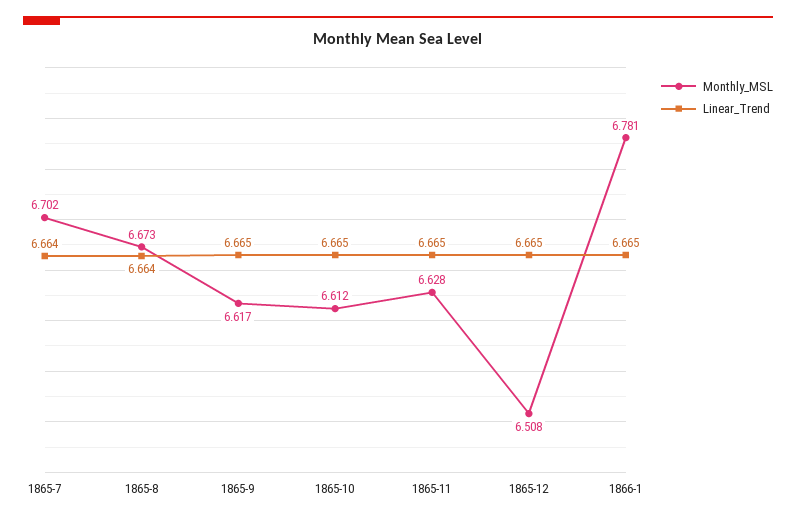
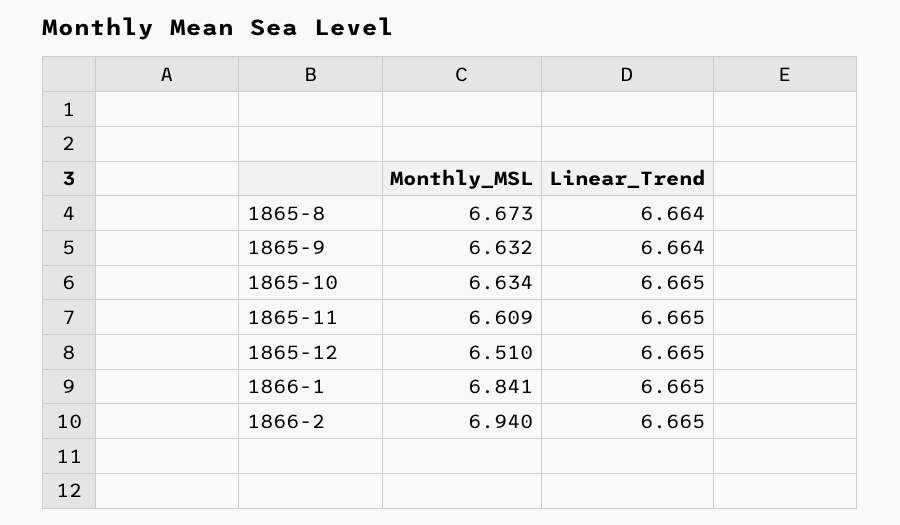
Monthly_MSL, 1865-7: 6.702 -> none
Linear_Trend, 1865-7: 6.664 -> none
Monthly_MSL, 1865-9: 6.617 -> 6.632
Linear_Trend, 1865-9: 6.665 -> 6.664
Monthly_MSL, 1865-10: 6.612 -> 6.634
Monthly_MSL, 1865-11: 6.628 -> 6.609
Monthly_MSL, 1865-12: 6.508 -> 6.51
Monthly_MSL, 1866-1: 6.781 -> 6.841
Monthly_MSL, 1866-2: none -> 6.94
Linear_Trend, 1866-2: none -> 6.665

